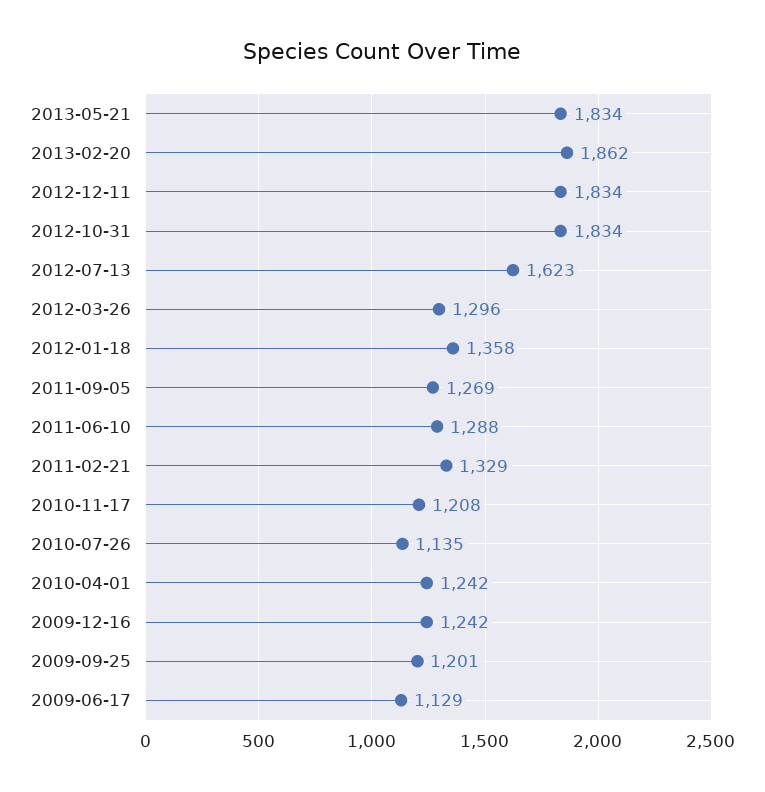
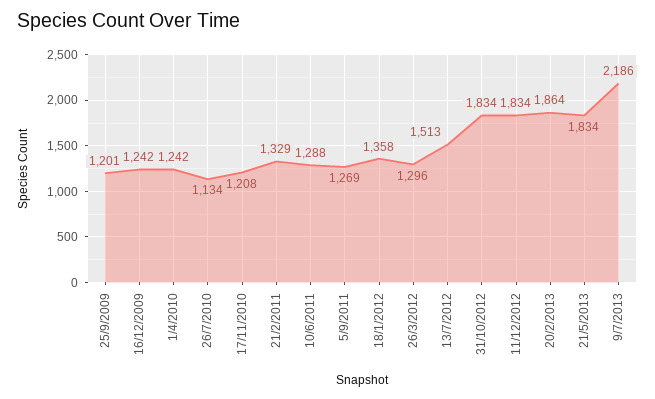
2013-02-20: 1862 -> 1864
2012-07-13: 1623 -> 1513
2010-07-26: 1135 -> 1134
2009-06-17: 1129 -> none
9/7/2013: none -> 2186

